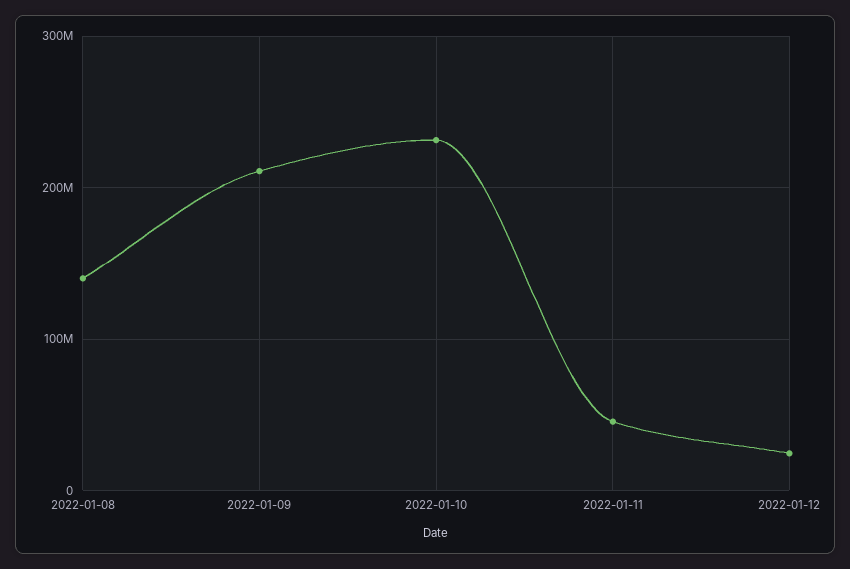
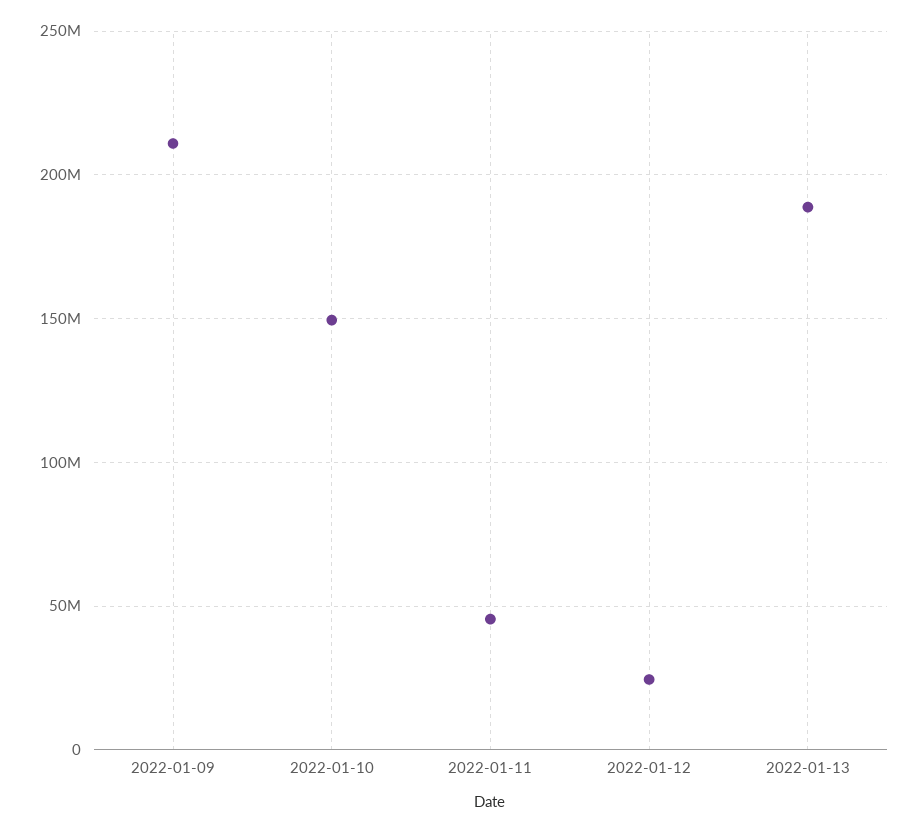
2022-01-08: 140000000 -> none
2022-01-10: 230000000 -> 150000000
2022-01-13: none -> 190000000

